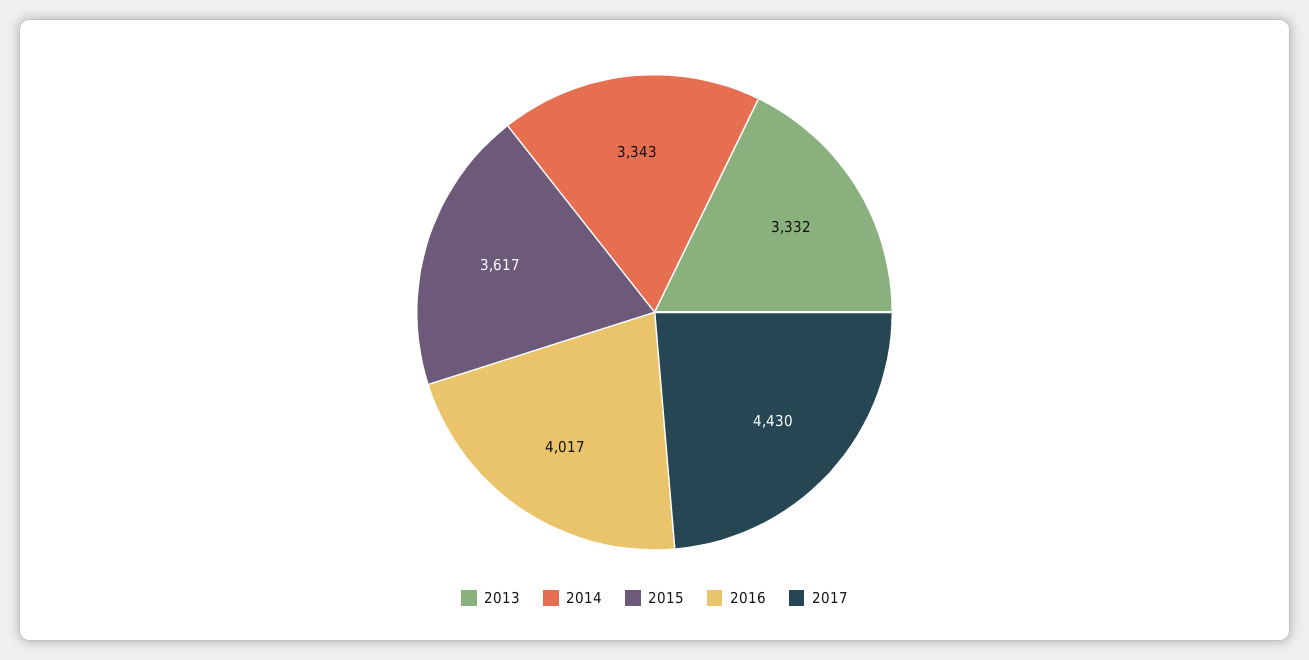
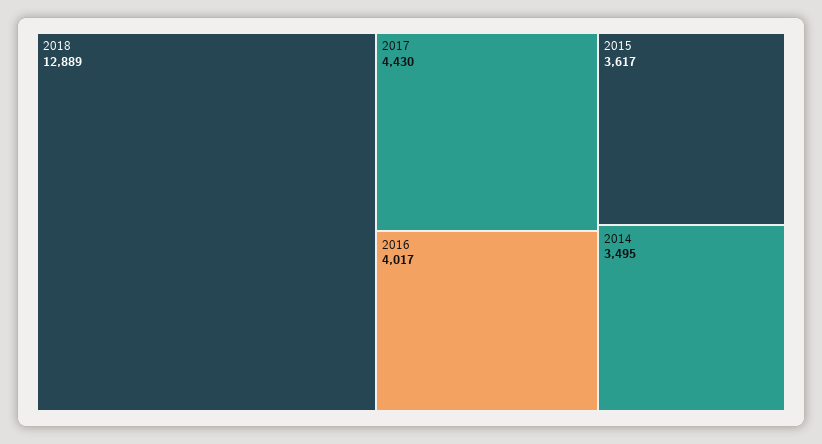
2013: 3332 -> none
2014: 3343 -> 3495
2018: none -> 12889

